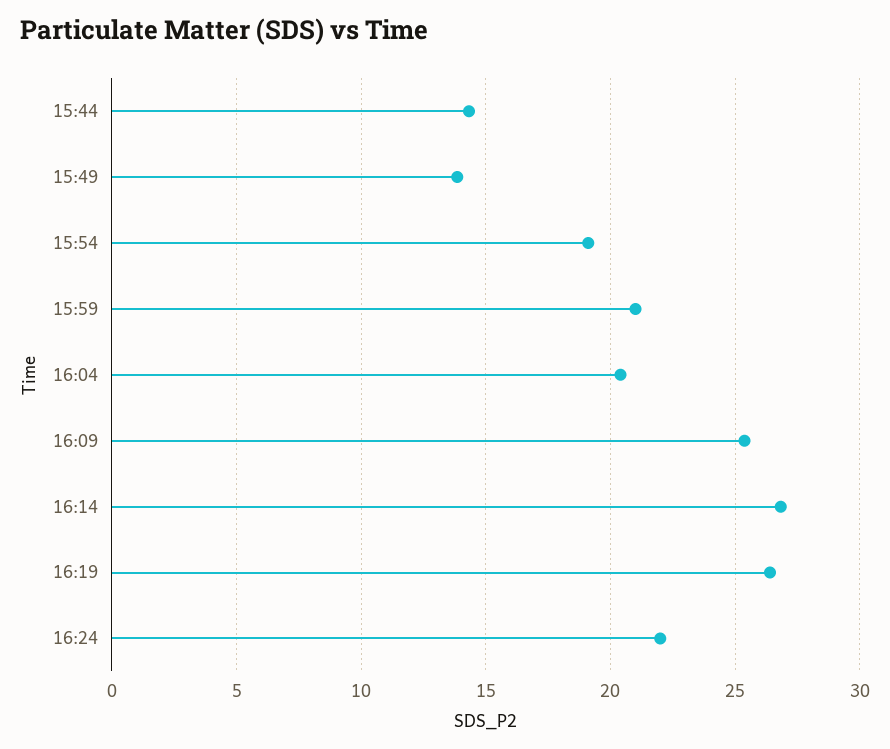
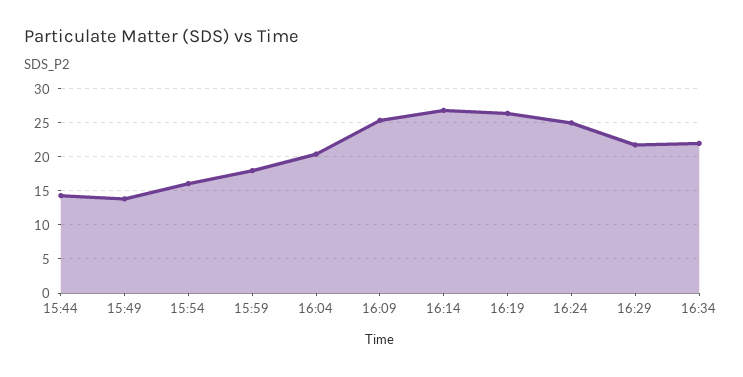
15:54: 19 -> 16
15:59: 21 -> 18
16:24: 22 -> 25
16:29: none -> 22
16:34: none -> 22

